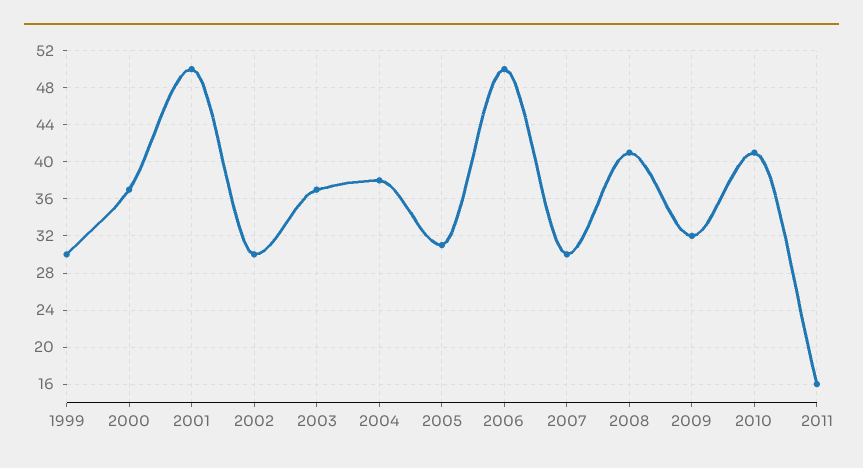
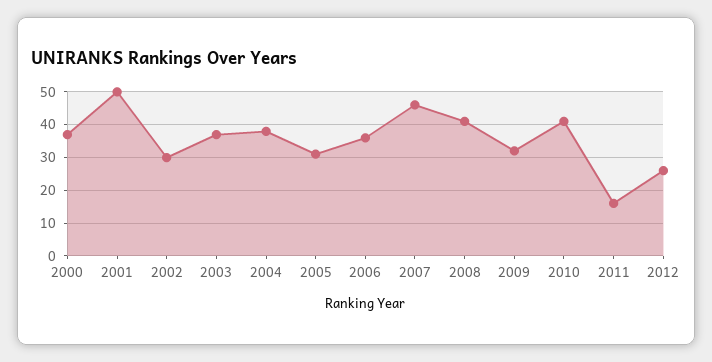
1999: 30 -> none
2006: 50 -> 35
2007: 30 -> 45
2012: none -> 25

